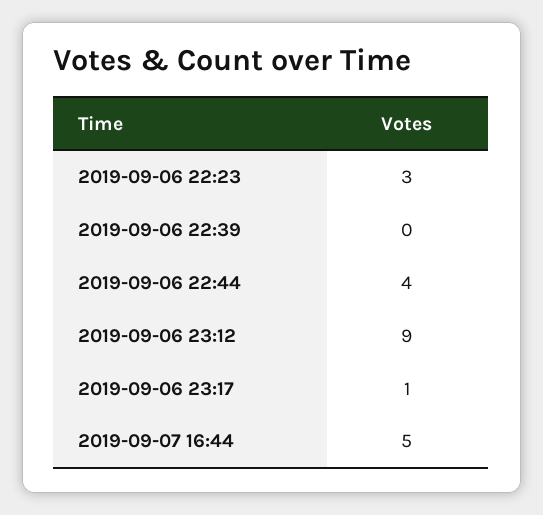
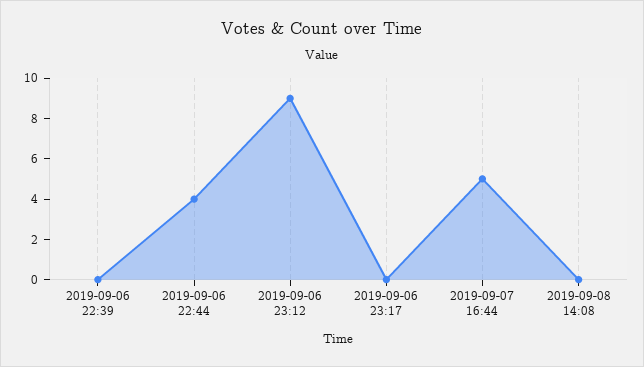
2019-09-06 22:23: 3 -> none
2019-09-06 23:17: 1 -> 0
2019-09-08 14:08: none -> 0

